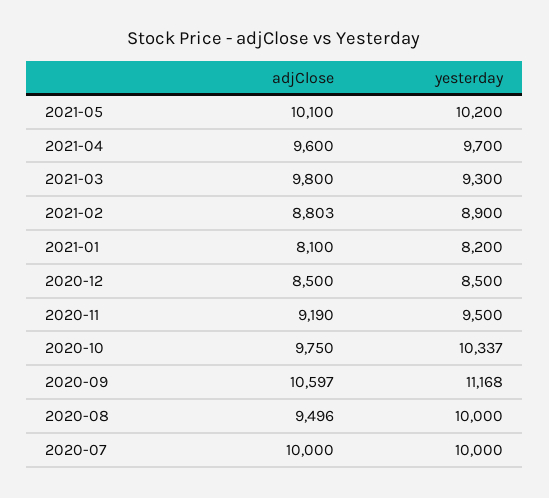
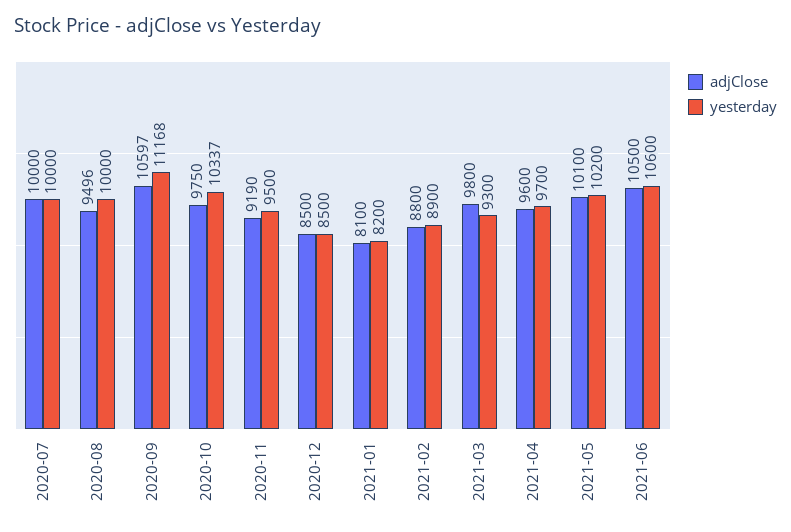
adjClose, 2021-02: 8803 -> 8800
adjClose, 2021-06: none -> 10500
yesterday, 2021-06: none -> 10600

